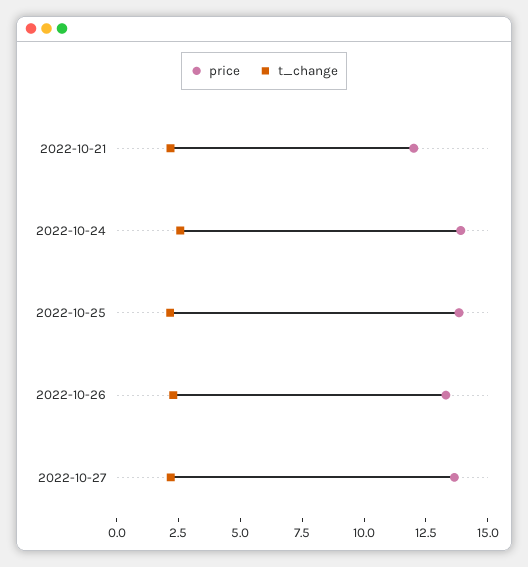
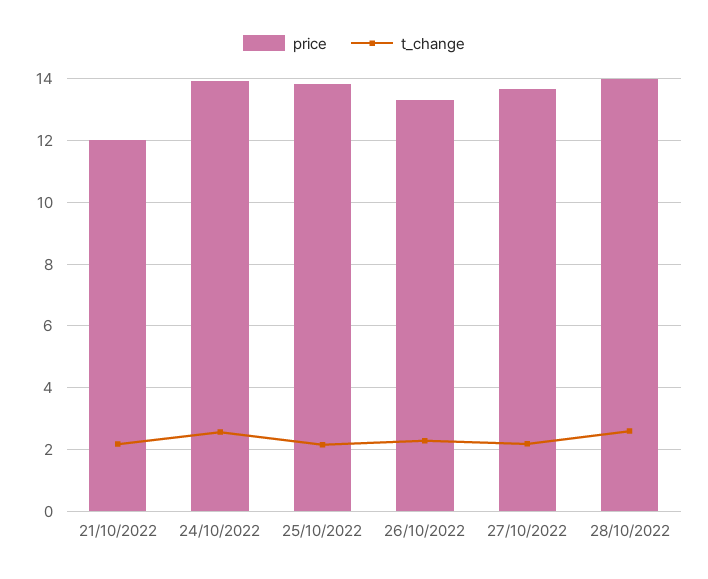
price, 28/10/2022: none -> 14
t_change, 28/10/2022: none -> 2.6

